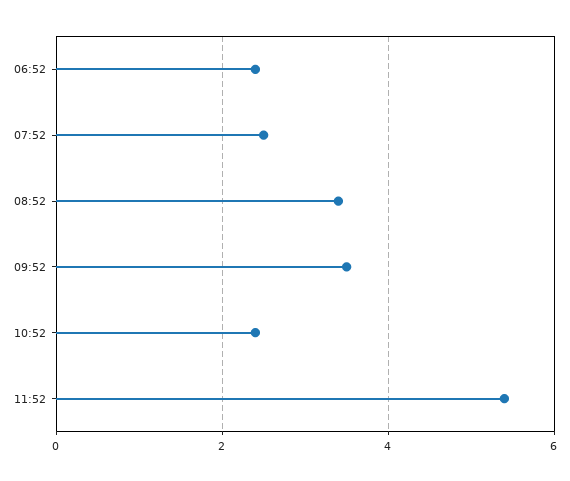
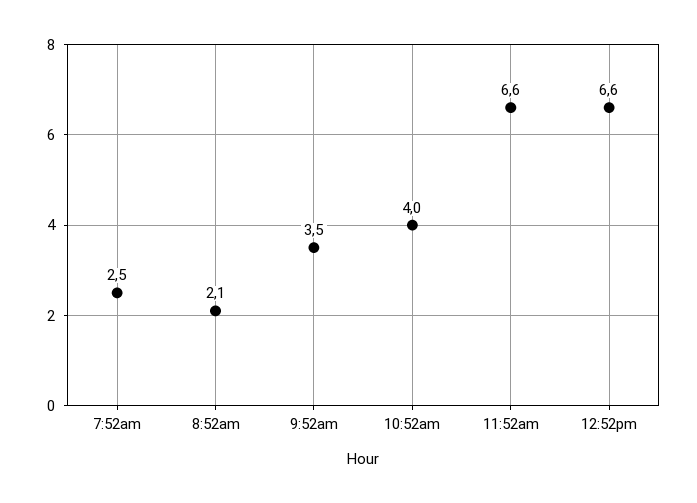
06:52: 2.5 -> none
08:52: 3.5 -> 2.1
10:52: 2.5 -> 4
11:52: 5.5 -> 6.6
12:52pm: none -> 6.6

